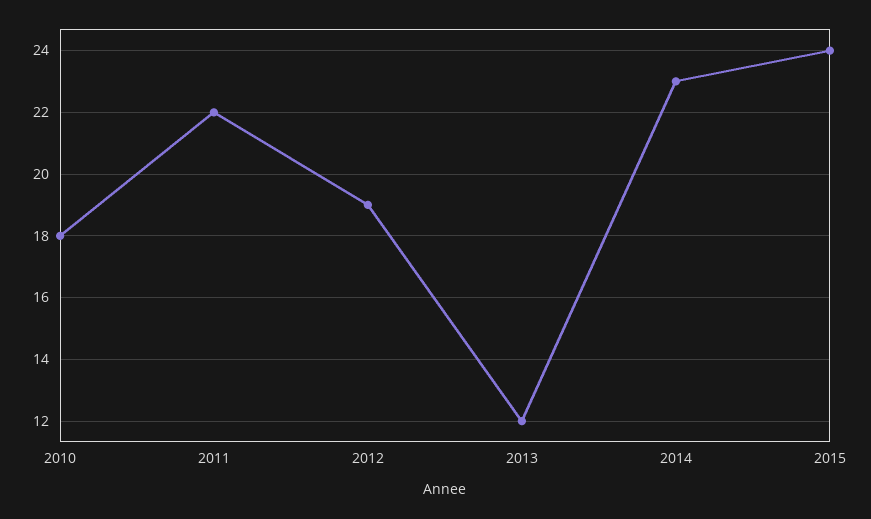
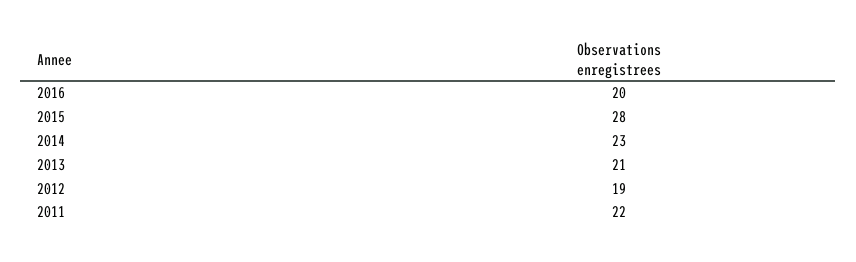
2010: 18 -> none
2013: 12 -> 21
2015: 24 -> 28
2016: none -> 20

